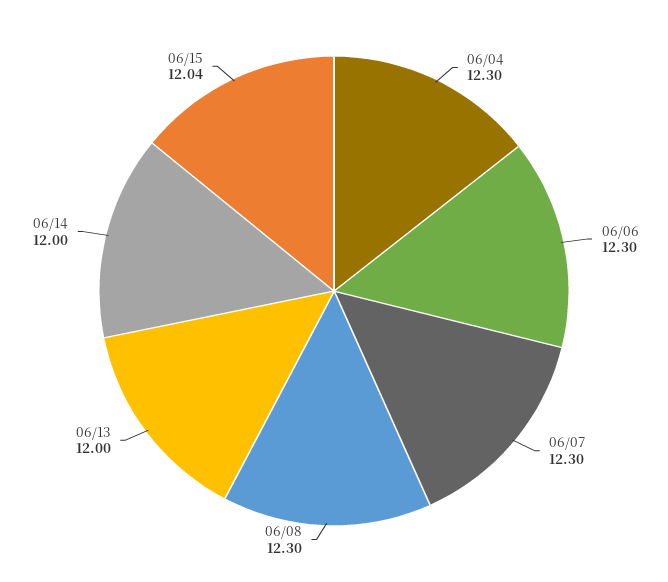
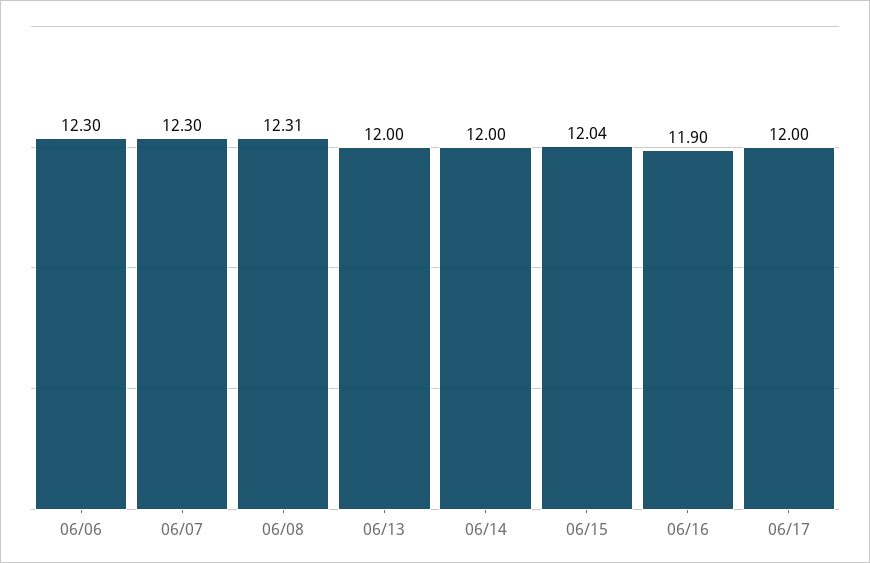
06/04: 12.3 -> none
06/08: 12.3 -> 12.31
06/16: none -> 11.9
06/17: none -> 12

